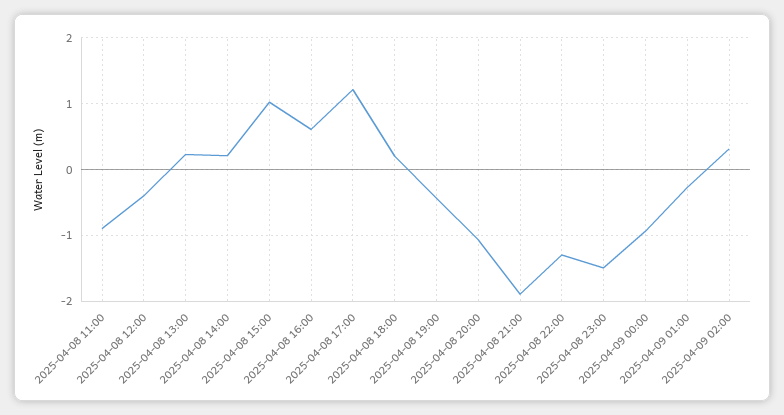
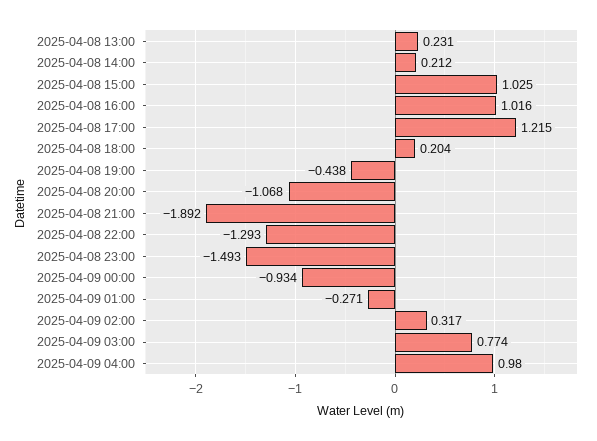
2025-04-08 11:00: -0.9 -> none
2025-04-08 12:00: -0.4 -> none
2025-04-08 16:00: 0.6 -> 1.016
2025-04-09 03:00: none -> 0.774
2025-04-09 04:00: none -> 0.98

